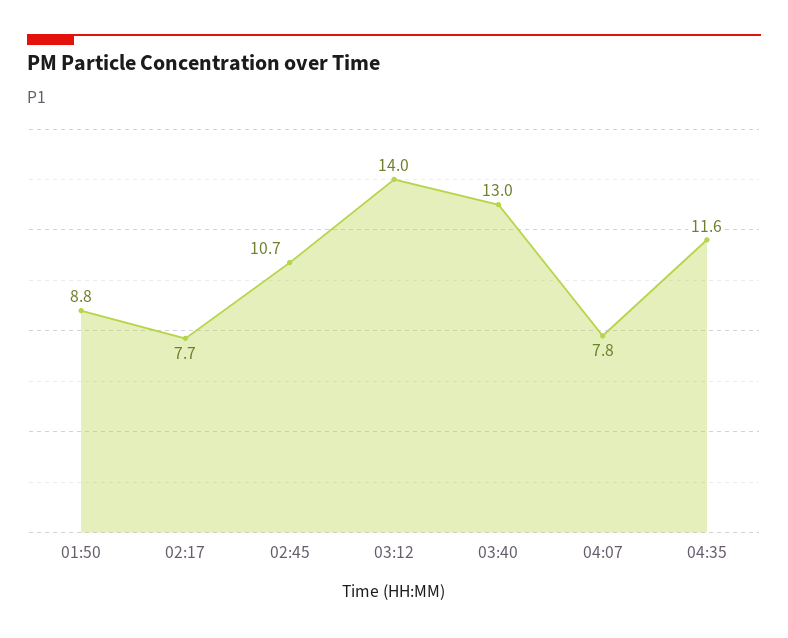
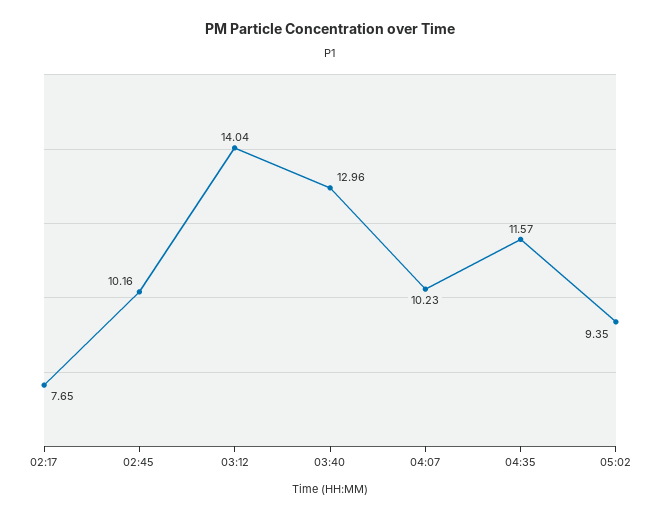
01:50: 8.8 -> none
02:45: 10.7 -> 10.16
04:07: 7.8 -> 10.23
05:02: none -> 9.35

